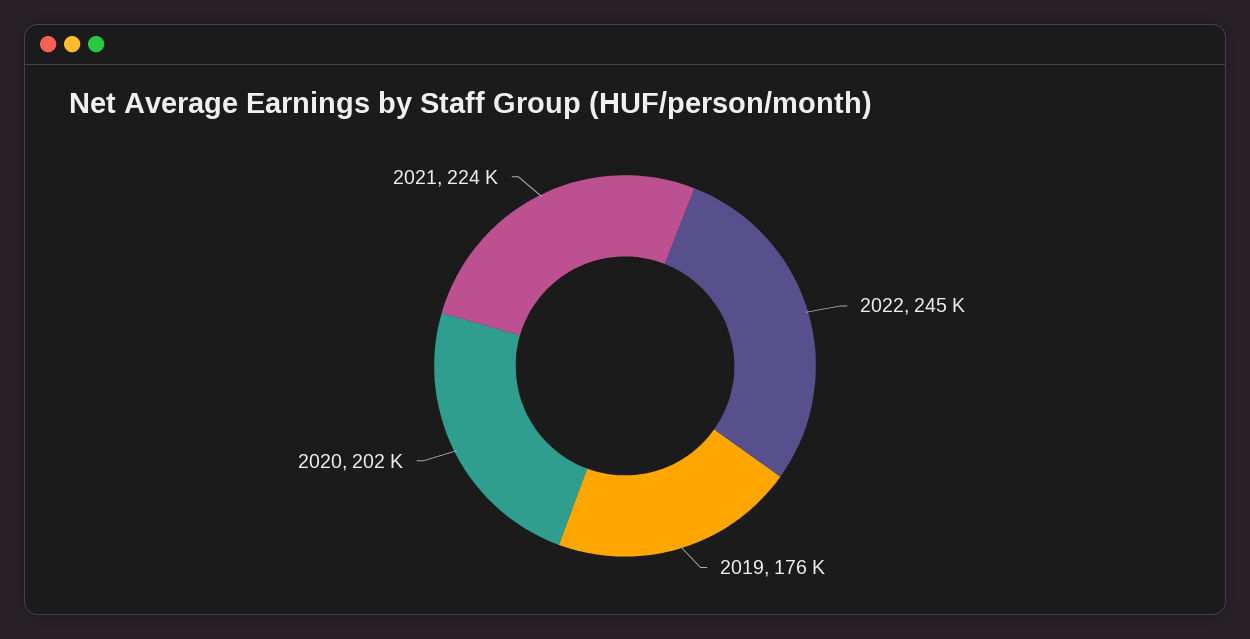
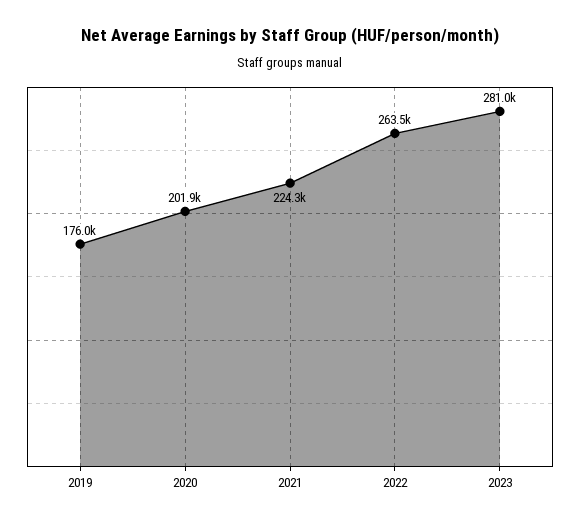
2022: 245000 -> 263500
2023: none -> 281000

